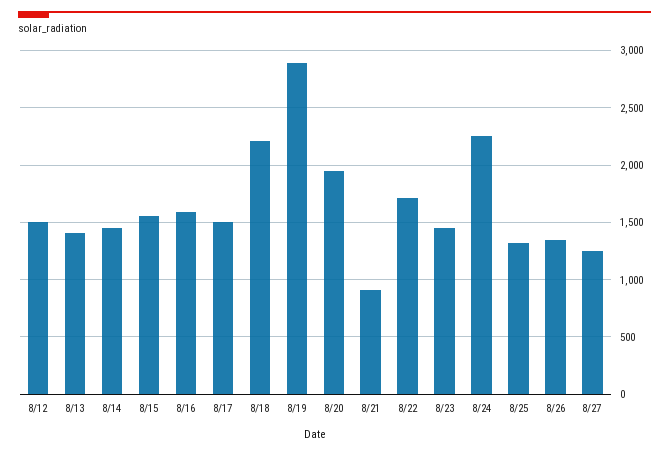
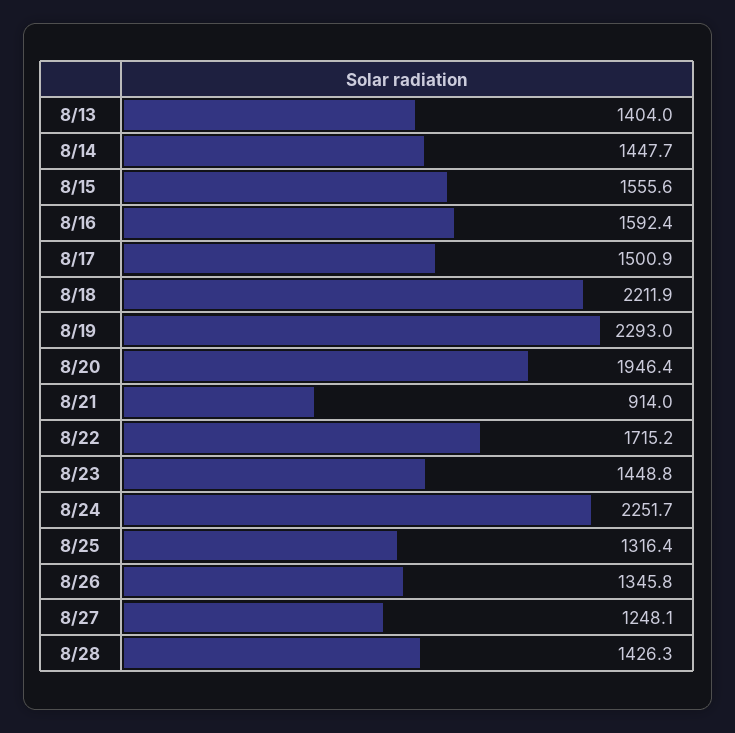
8/12: 1500 -> none
8/19: 2900 -> 2293
8/28: none -> 1426.3

